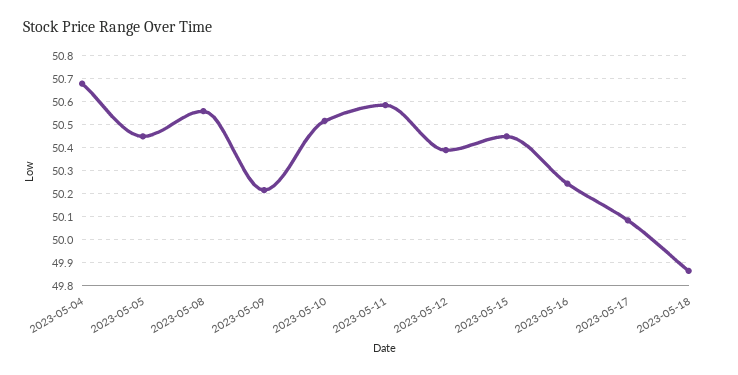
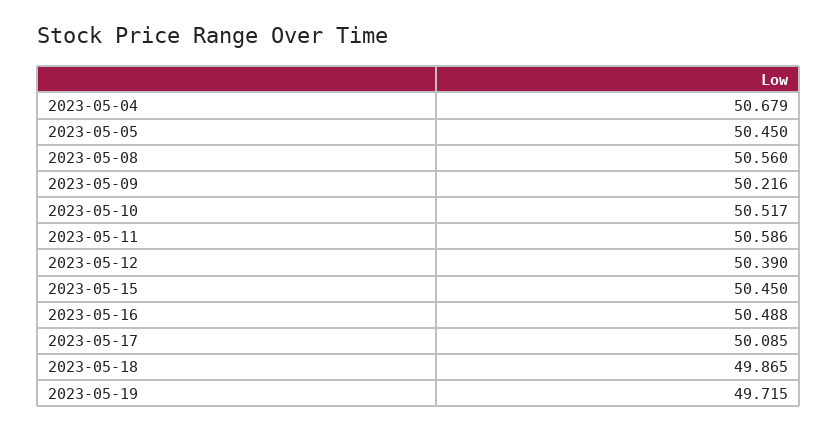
2023-05-16: 50.25 -> 50.488
2023-05-19: none -> 49.715

